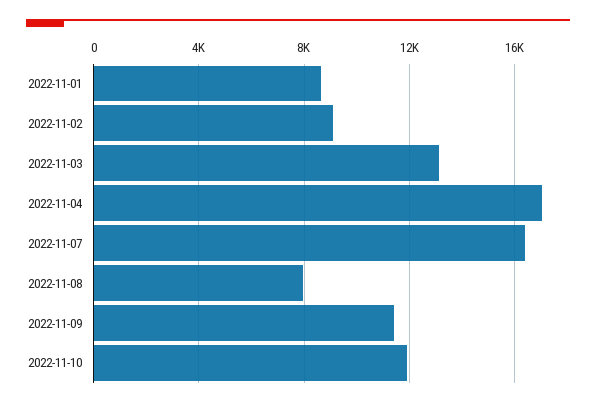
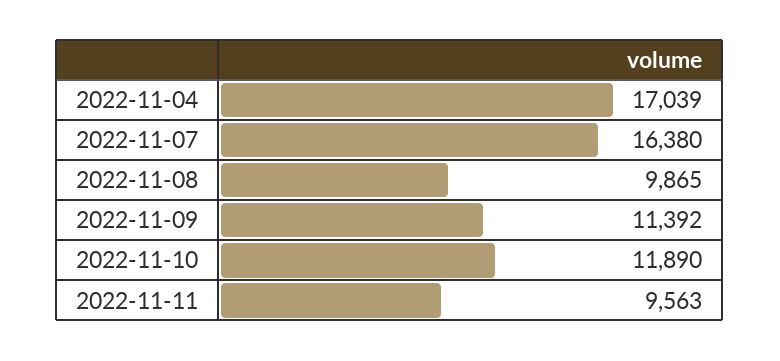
2022-11-01: 8500 -> none
2022-11-02: 9000 -> none
2022-11-03: 13000 -> none
2022-11-08: 8000 -> 9865
2022-11-11: none -> 9563

